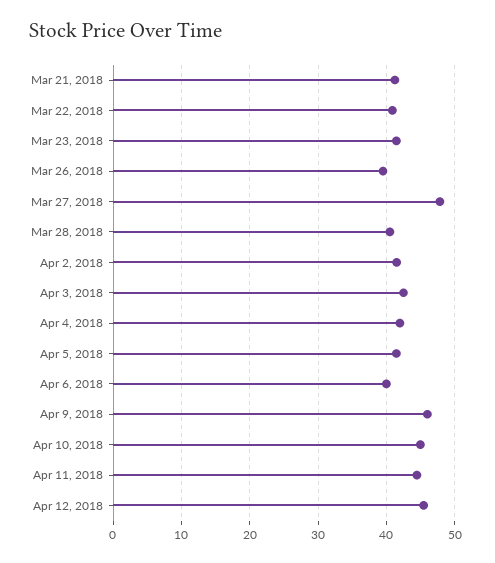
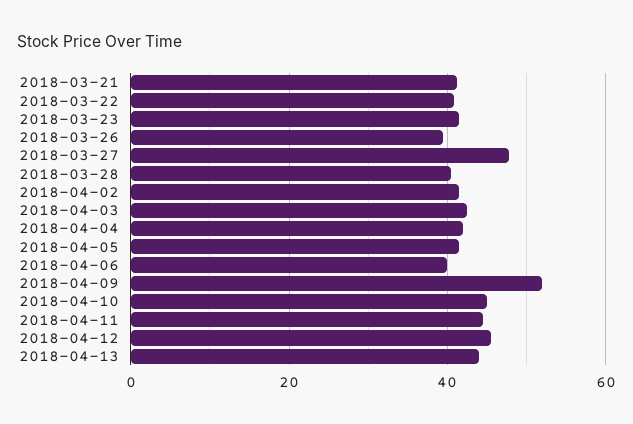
Apr 9, 2018: 46 -> 52
2018-04-13: none -> 44

